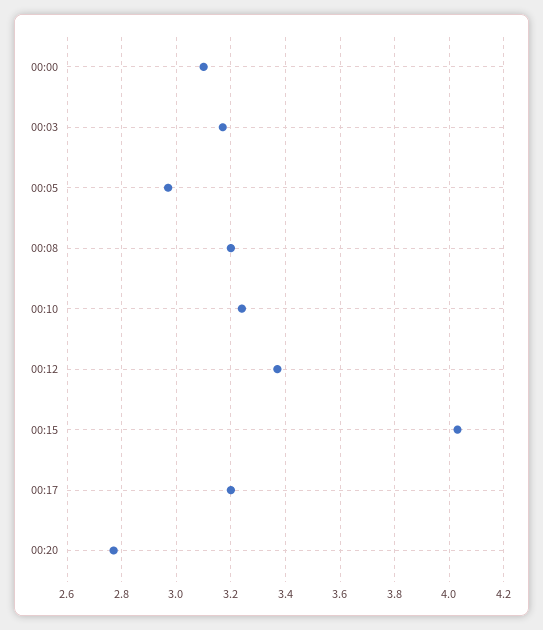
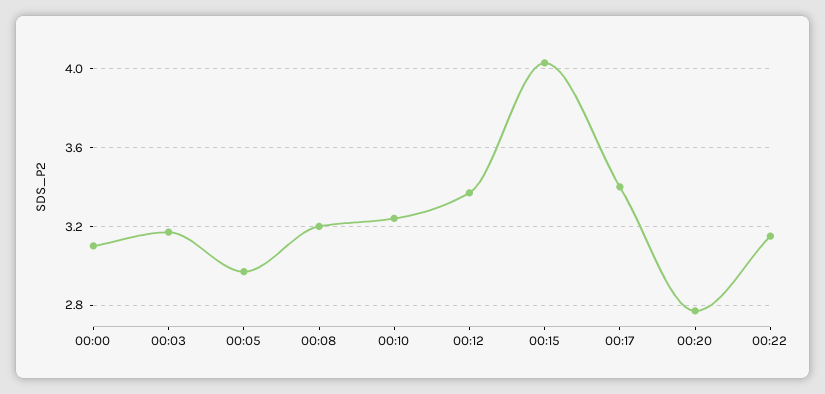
00:17: 3.2 -> 3.4
00:22: none -> 3.15

